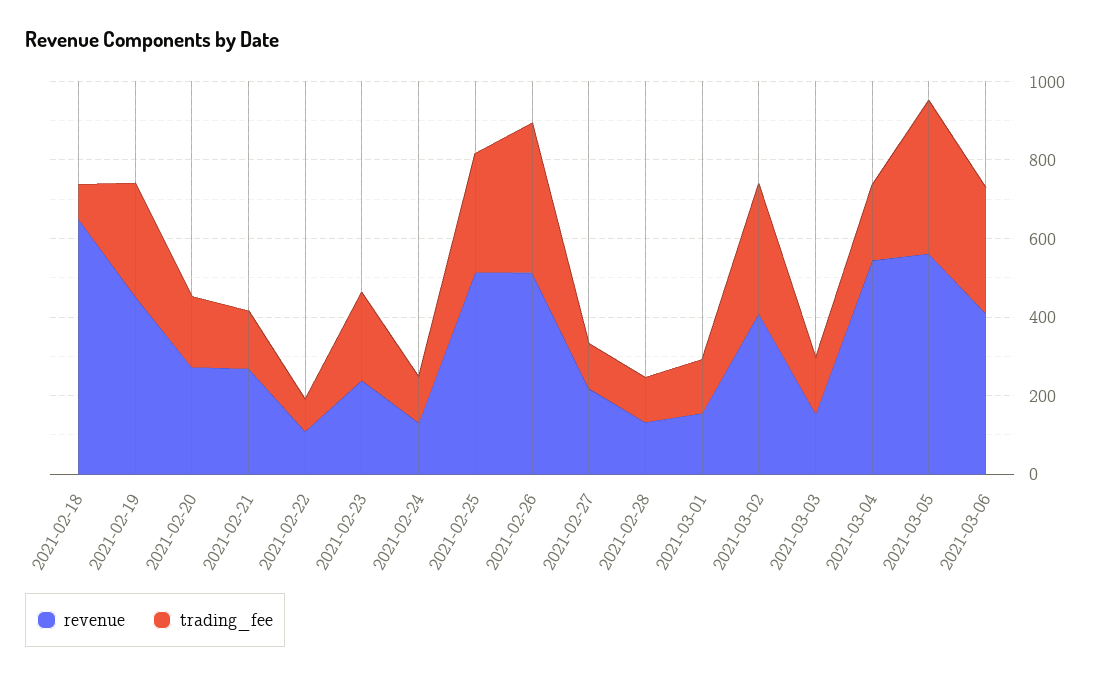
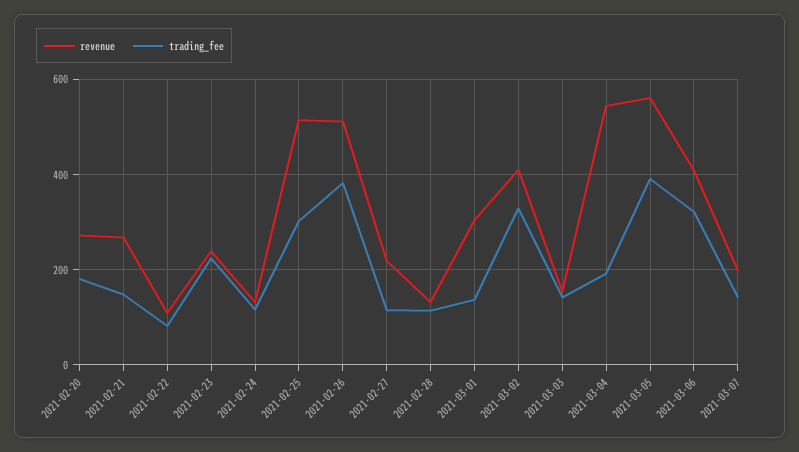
revenue, 2021-02-18: 650 -> none
trading_fee, 2021-02-18: 100 -> none
revenue, 2021-02-19: 450 -> none
trading_fee, 2021-02-19: 300 -> none
revenue, 2021-03-01: 150 -> 300
revenue, 2021-03-07: none -> 200
trading_fee, 2021-03-07: none -> 140

